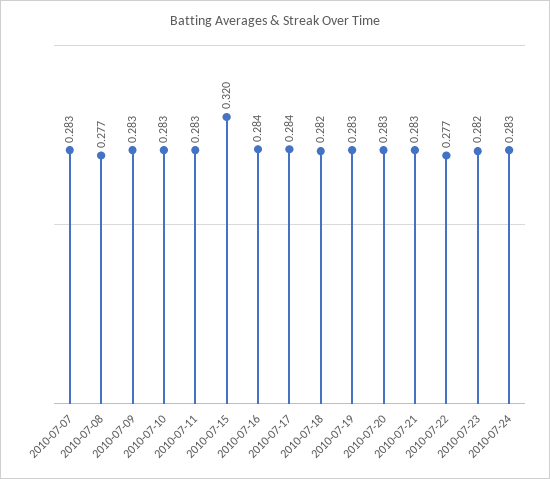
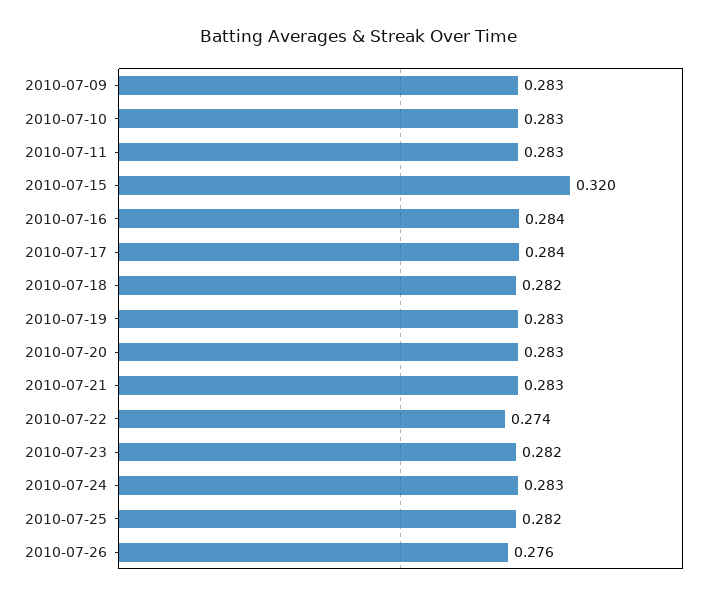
2010-07-07: 0.283 -> none
2010-07-08: 0.277 -> none
2010-07-22: 0.277 -> 0.274
2010-07-25: none -> 0.282
2010-07-26: none -> 0.276

